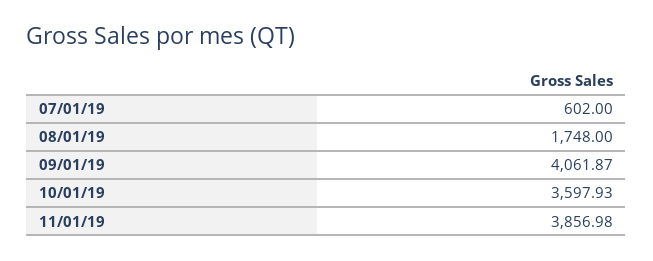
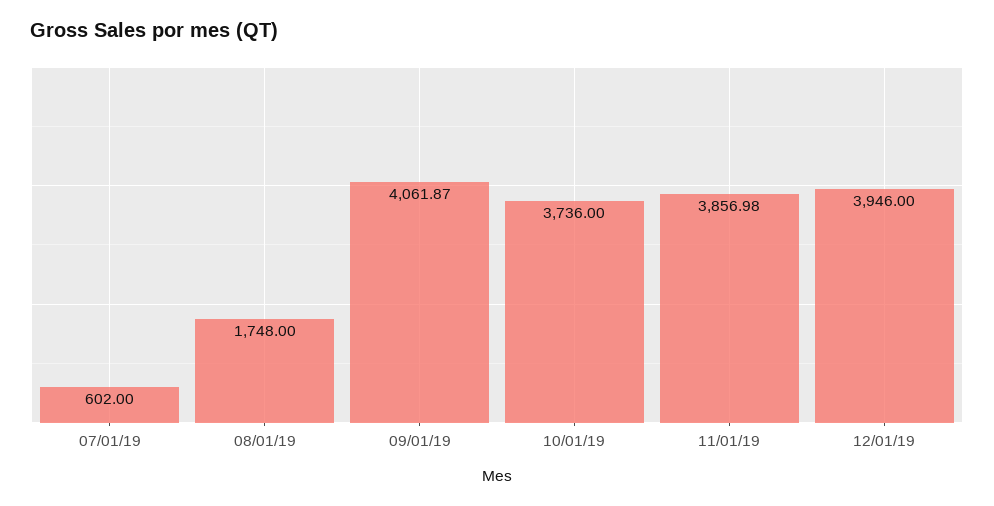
10/01/19: 3597.93 -> 3736
12/01/19: none -> 3946

